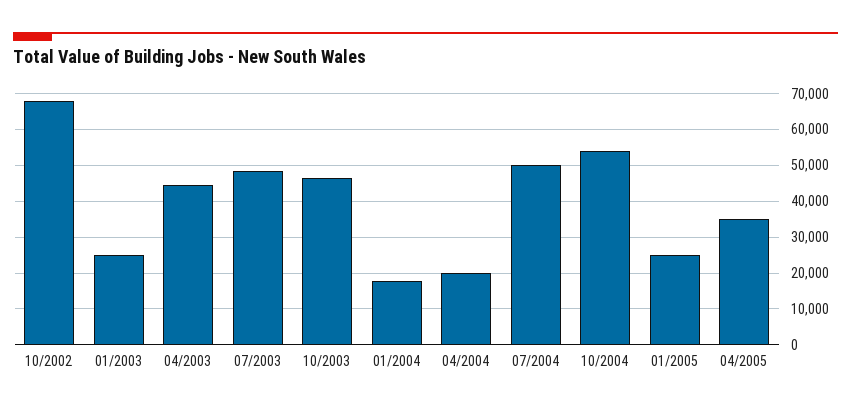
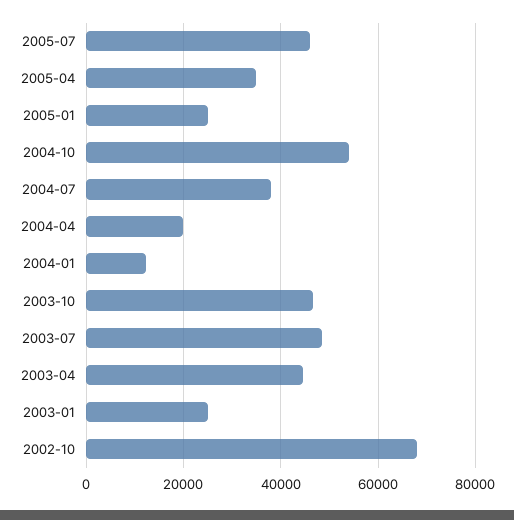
01/2004: 18000 -> 12000
07/2004: 50000 -> 38000
2005-07: none -> 46000

